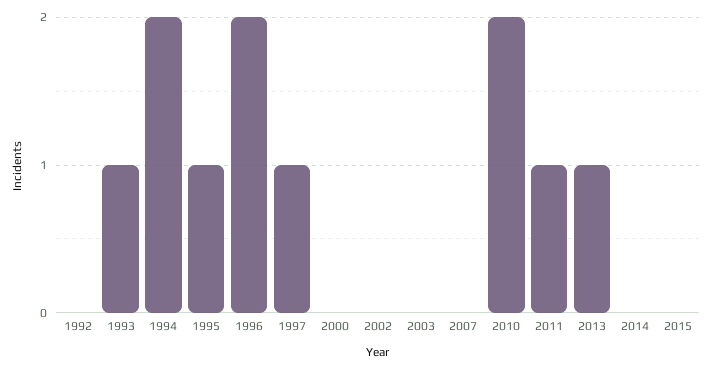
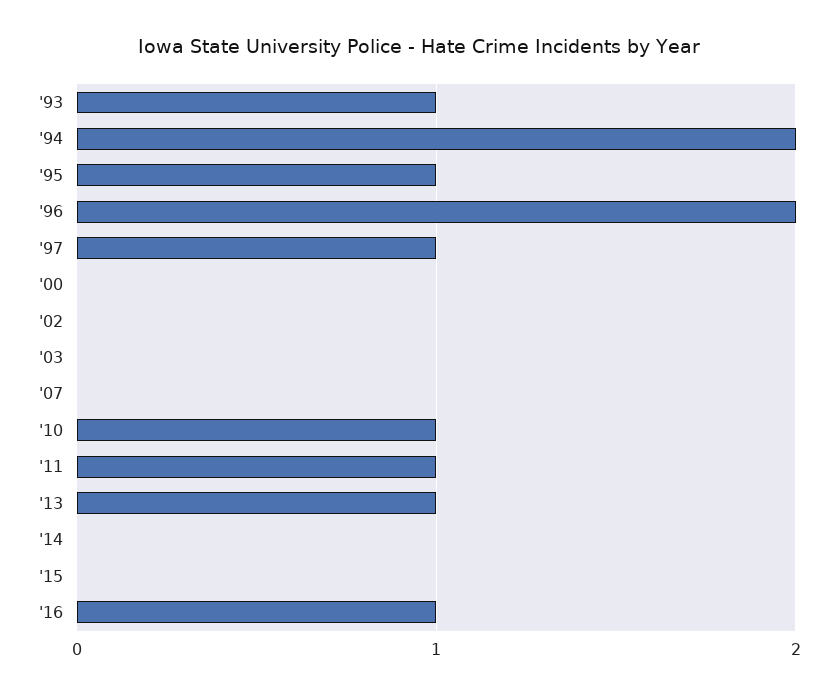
1992: 0 -> none
2010: 2 -> 1
'16: none -> 1

